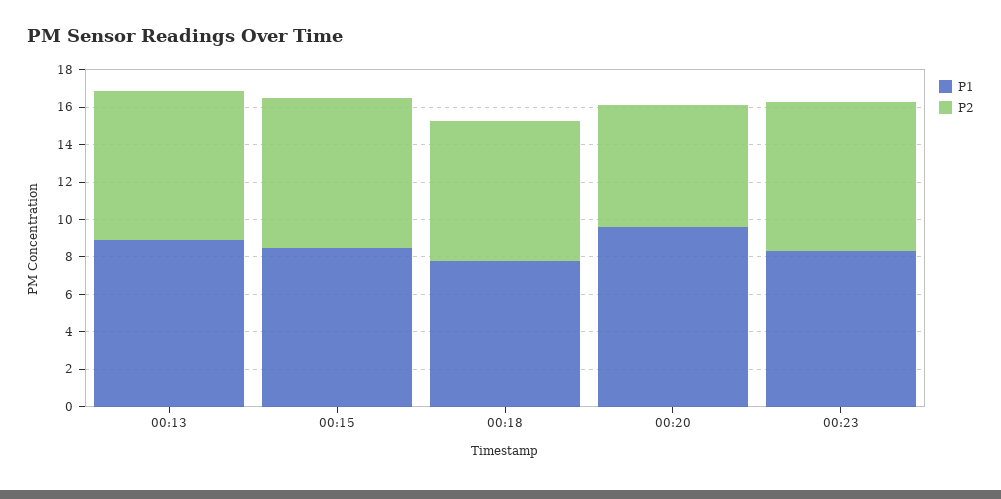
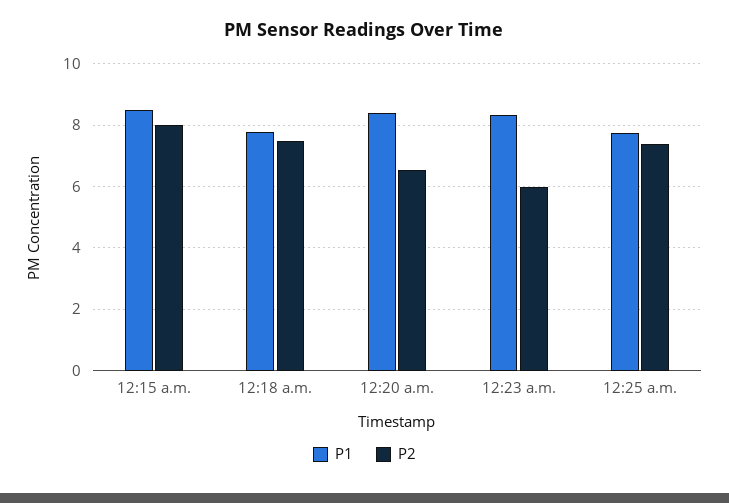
P1, 00:13: 9 -> none
P2, 00:13: 8 -> none
P1, 00:20: 9.5 -> 8.4
P2, 00:23: 8 -> 6
P1, 12:25 a.m.: none -> 7.8
P2, 12:25 a.m.: none -> 7.4

